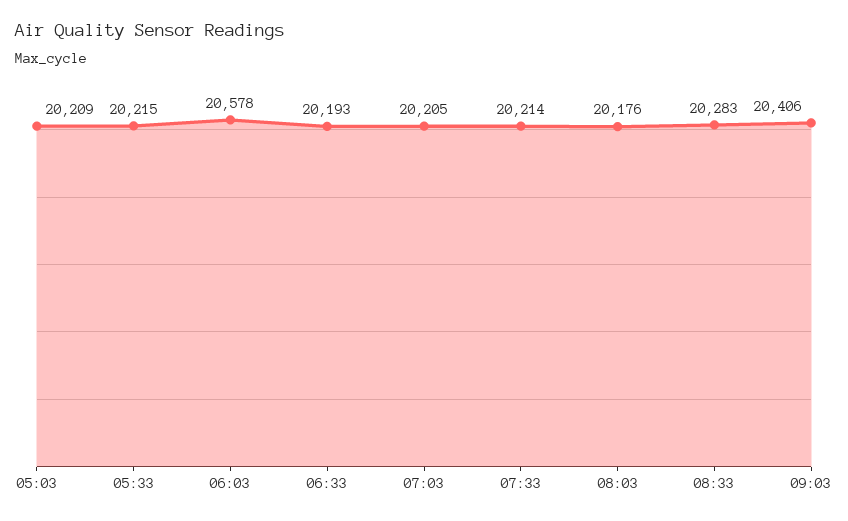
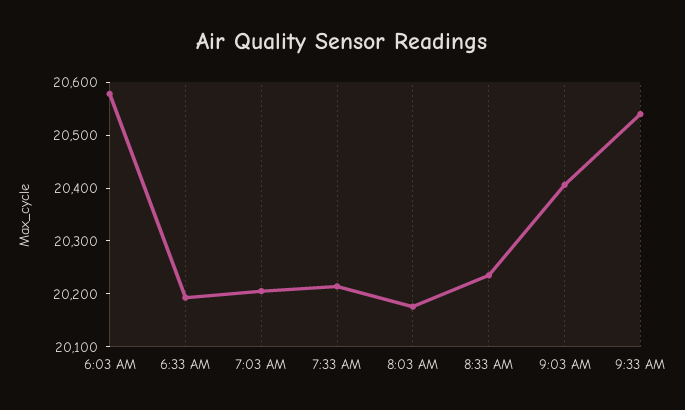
05:03: 20209 -> none
05:33: 20215 -> none
08:33: 20283 -> 20240
9:33 AM: none -> 20540

